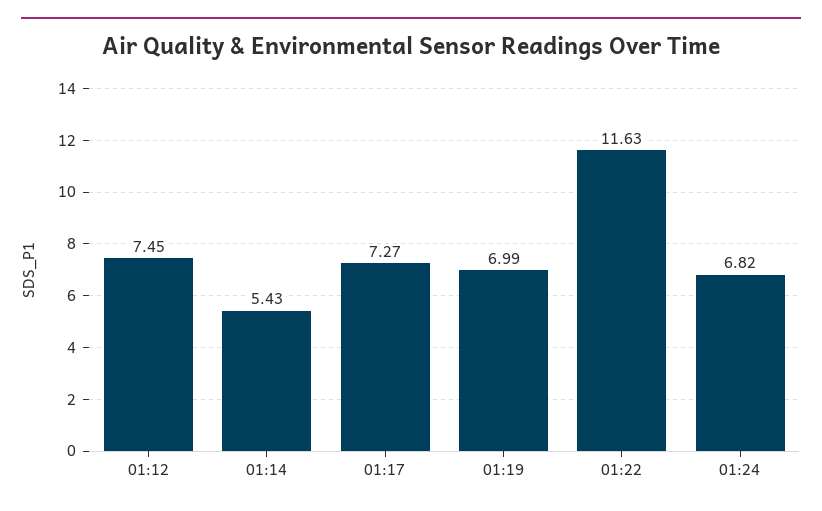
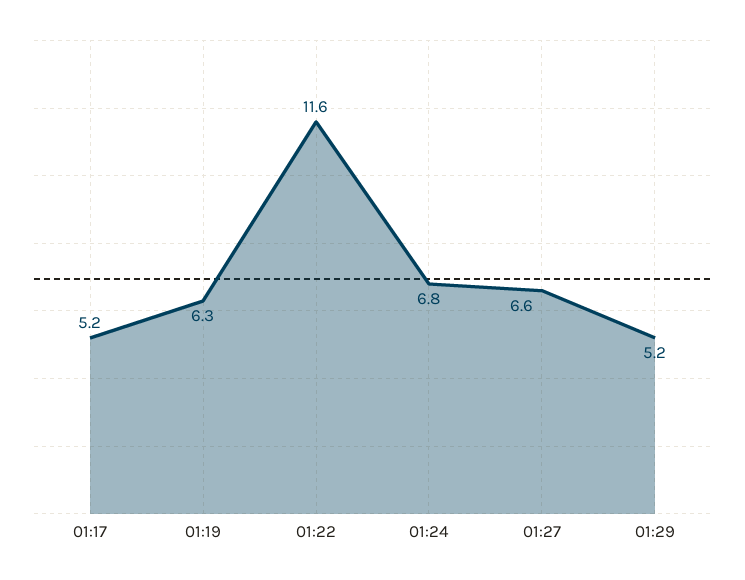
01:12: 7.45 -> none
01:14: 5.43 -> none
01:17: 7.27 -> 5.2
01:19: 6.99 -> 6.3
01:27: none -> 6.6
01:29: none -> 5.2

